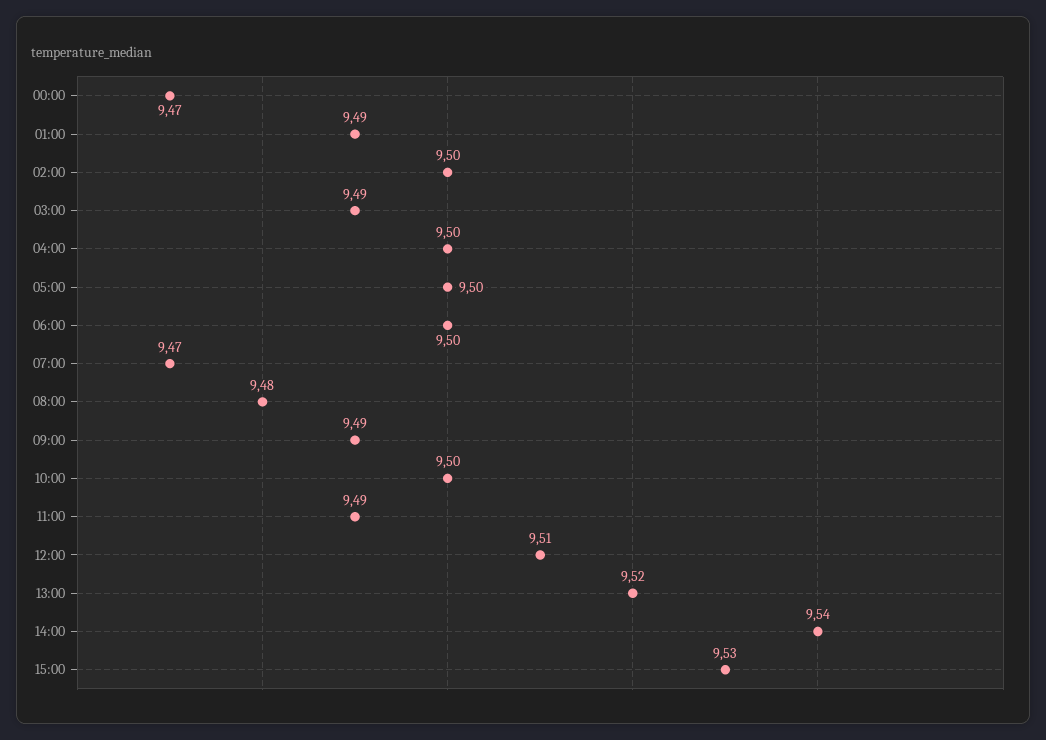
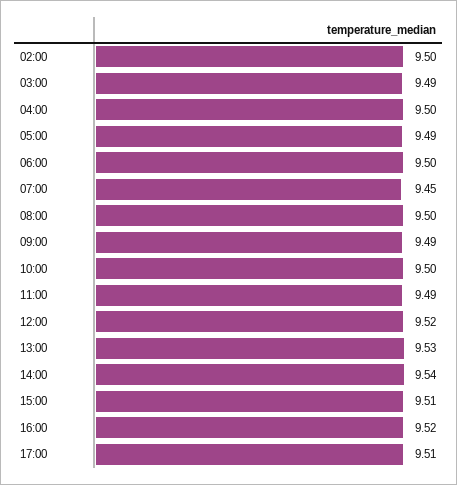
00:00: 9.47 -> none
01:00: 9.49 -> none
05:00: 9.5 -> 9.49
07:00: 9.47 -> 9.45
08:00: 9.48 -> 9.5
12:00: 9.51 -> 9.52
13:00: 9.52 -> 9.53
15:00: 9.53 -> 9.51
16:00: none -> 9.52
17:00: none -> 9.51

